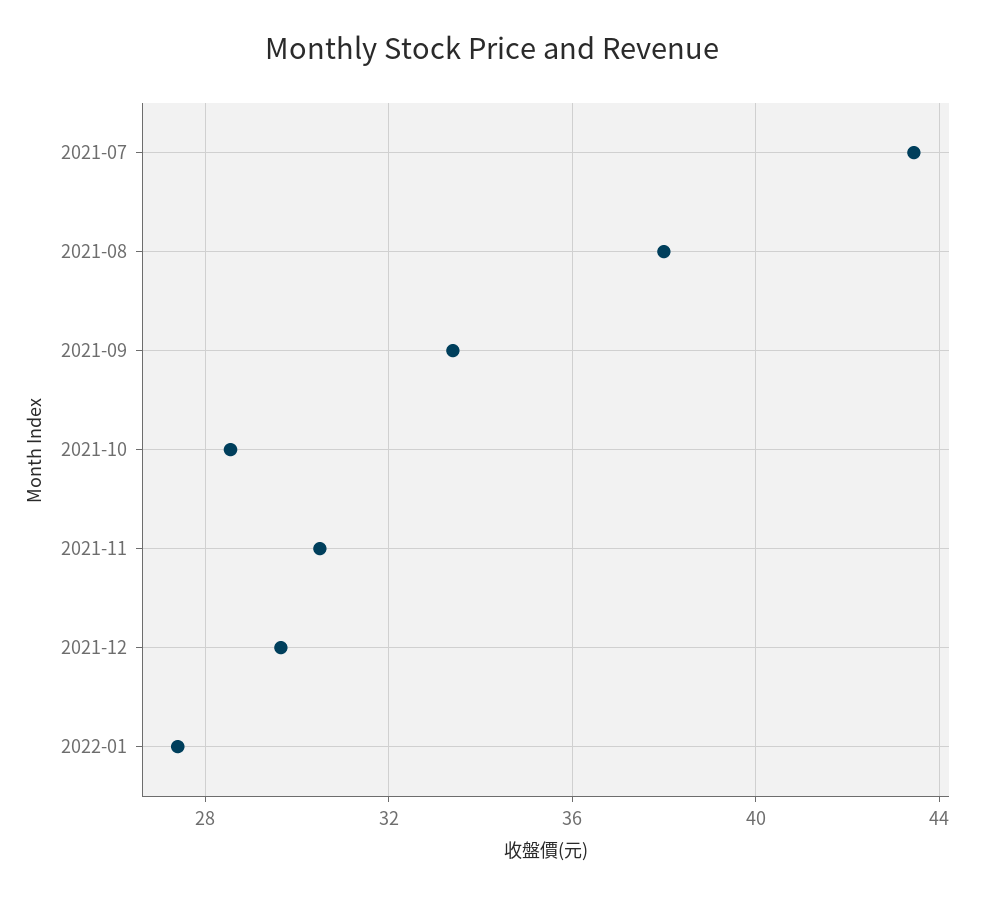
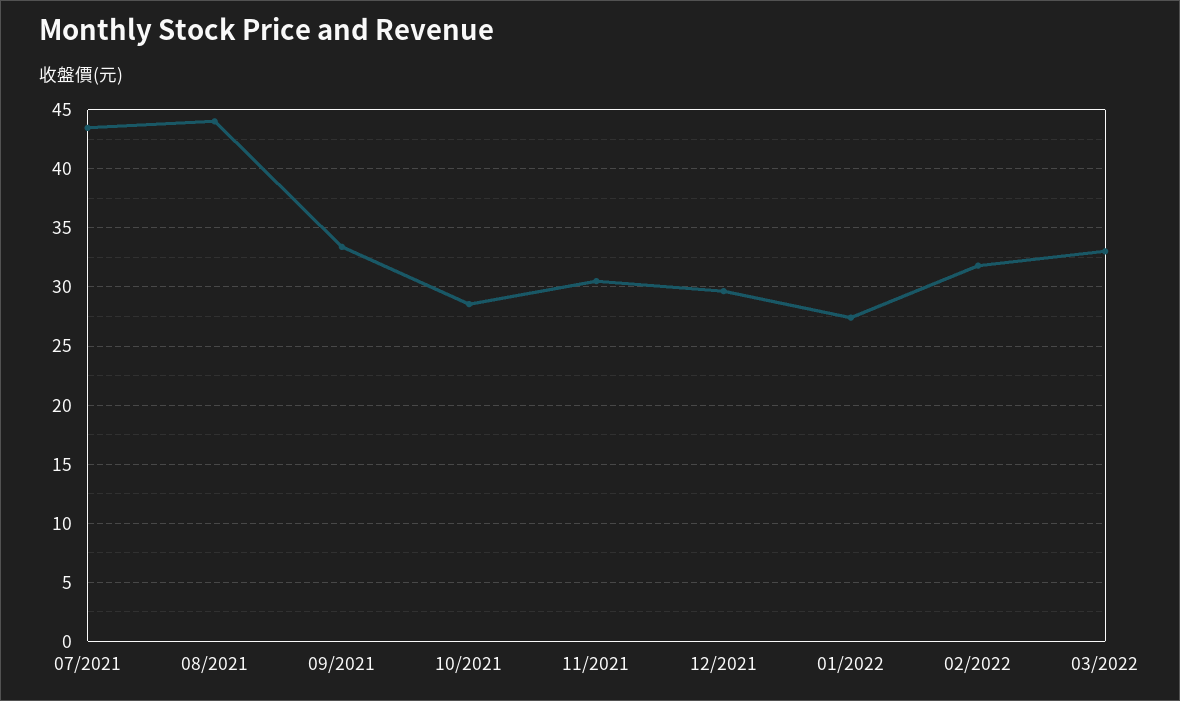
2021-08: 38 -> 44
02/2022: none -> 32
03/2022: none -> 33

